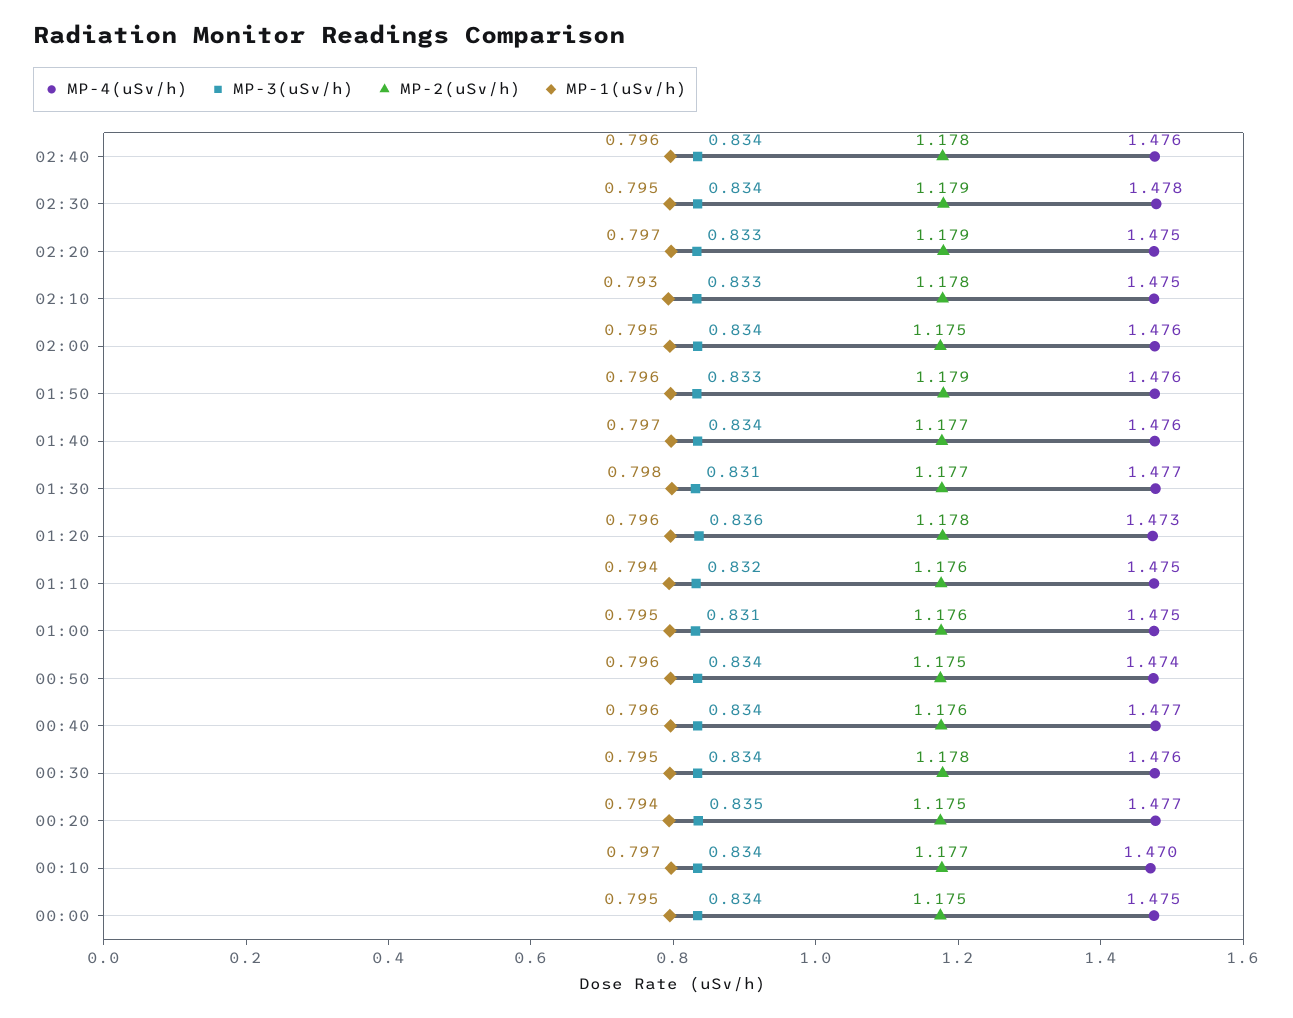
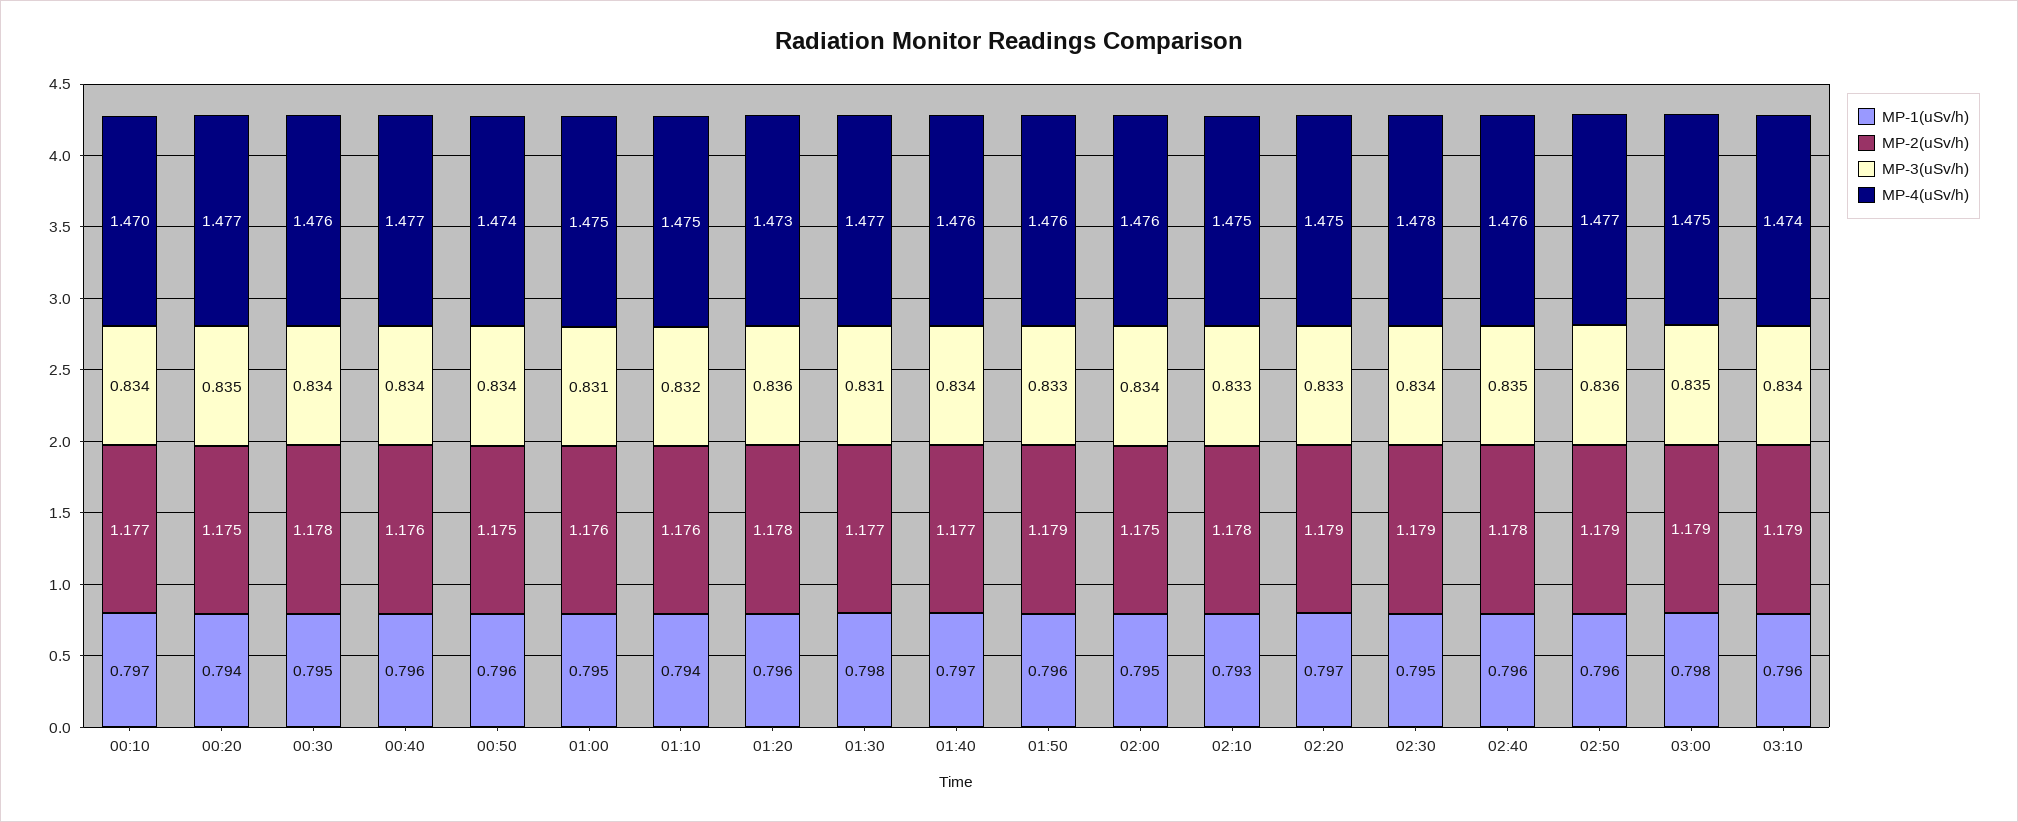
MP-3(uSv/h), 02:40: 0.834 -> 0.835
MP-4(uSv/h), 00:00: 1.475 -> none
MP-3(uSv/h), 00:00: 0.834 -> none
MP-2(uSv/h), 00:00: 1.175 -> none
MP-1(uSv/h), 00:00: 0.795 -> none
MP-1(uSv/h), 02:50: none -> 0.796
MP-2(uSv/h), 02:50: none -> 1.179
MP-3(uSv/h), 02:50: none -> 0.836
MP-4(uSv/h), 02:50: none -> 1.477
MP-1(uSv/h), 03:00: none -> 0.798
MP-2(uSv/h), 03:00: none -> 1.179
MP-3(uSv/h), 03:00: none -> 0.835
MP-4(uSv/h), 03:00: none -> 1.475
MP-1(uSv/h), 03:10: none -> 0.796
MP-2(uSv/h), 03:10: none -> 1.179
MP-3(uSv/h), 03:10: none -> 0.834
MP-4(uSv/h), 03:10: none -> 1.474

